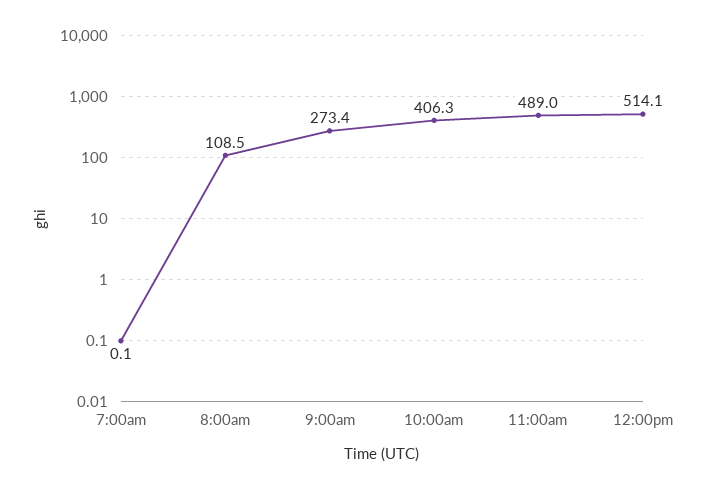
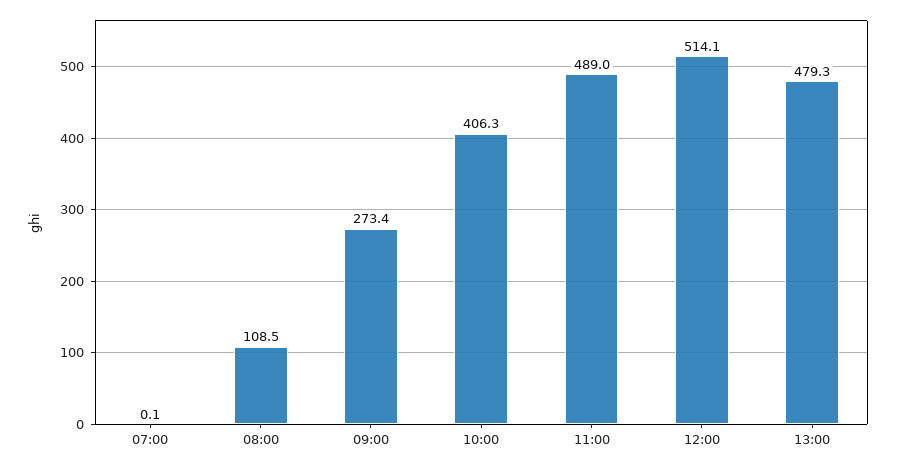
13:00: none -> 479.3

